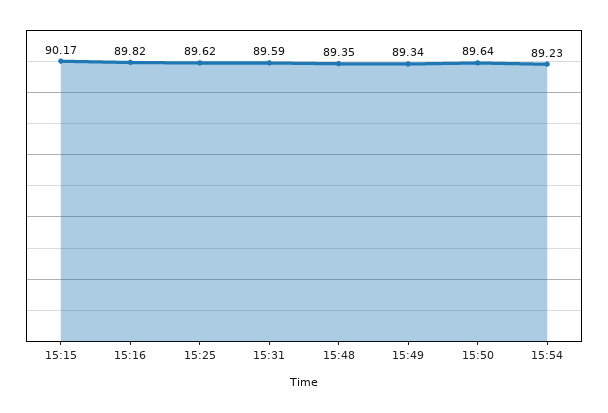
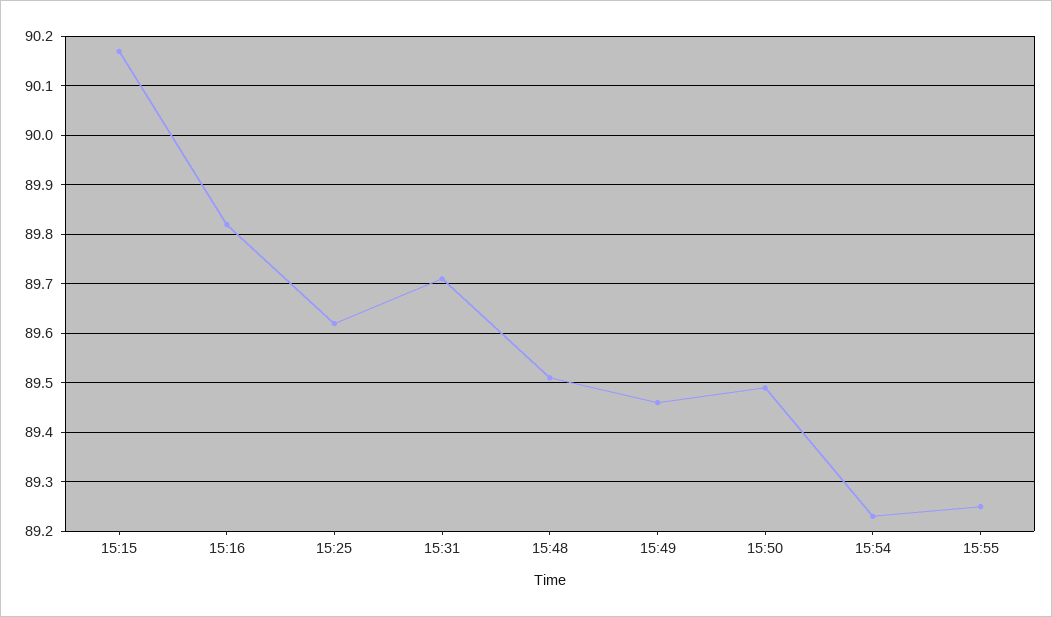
15:31: 89.59 -> 89.7
15:48: 89.35 -> 89.5
15:49: 89.34 -> 89.45
15:50: 89.64 -> 89.5
15:55: none -> 89.25

